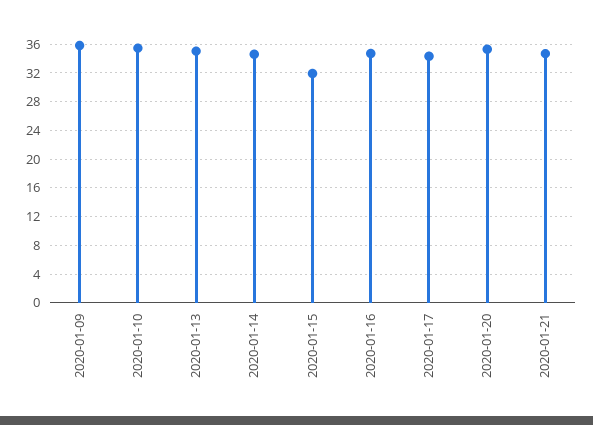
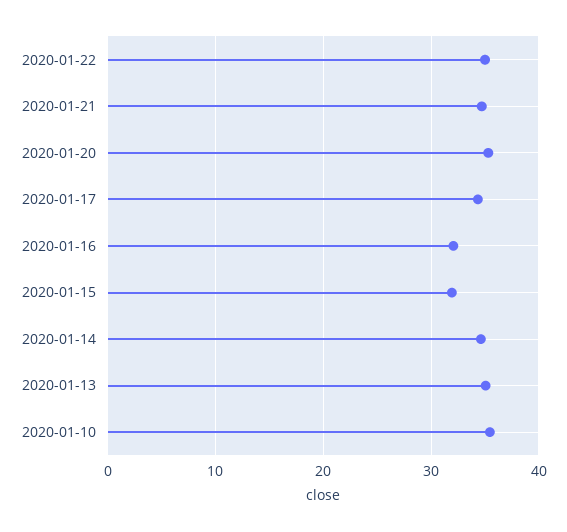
2020-01-09: 36 -> none
2020-01-16: 35 -> 32
2020-01-22: none -> 35

